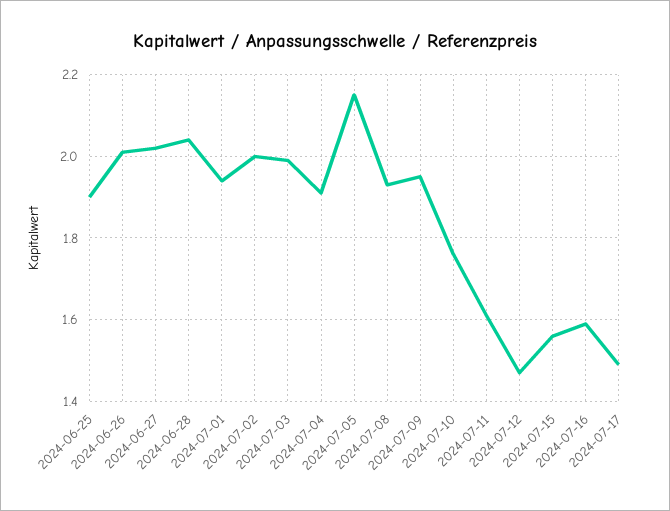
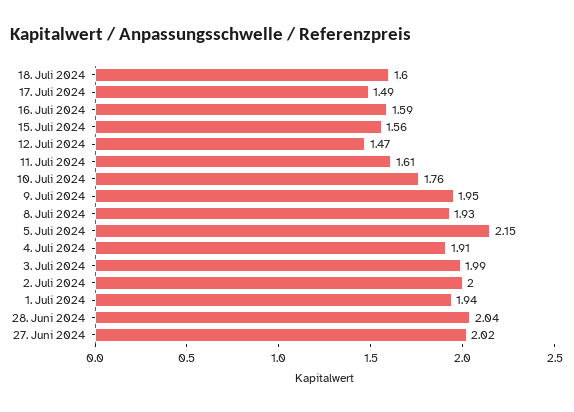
2024-06-25: 1.9 -> none
2024-06-26: 2 -> none
18. Juli 2024: none -> 1.6

